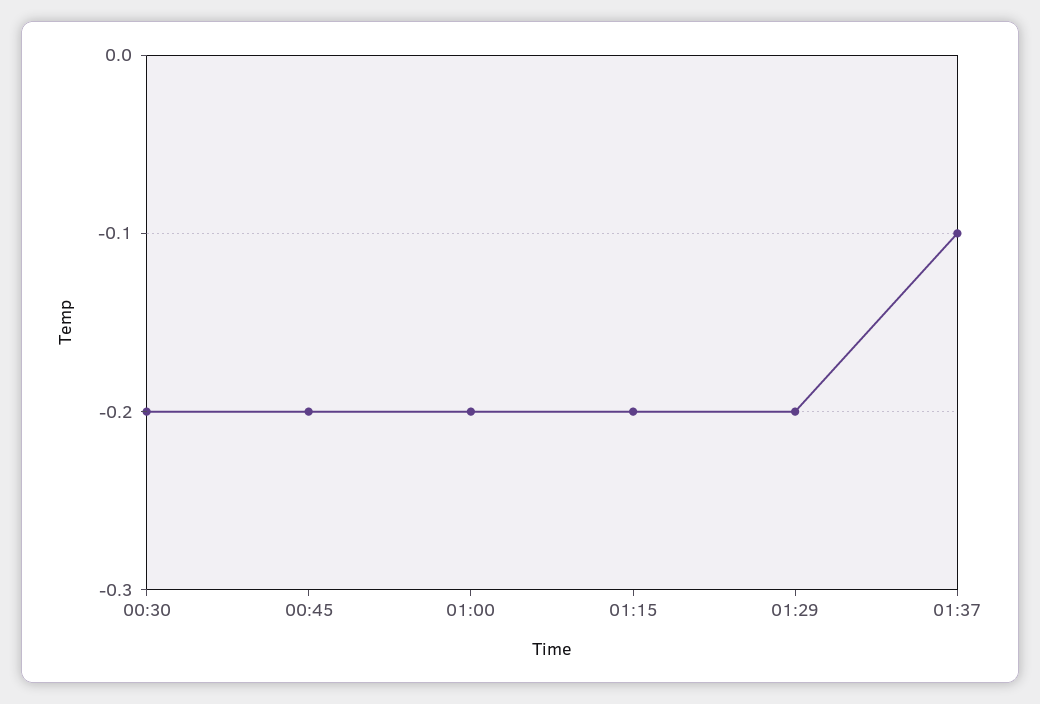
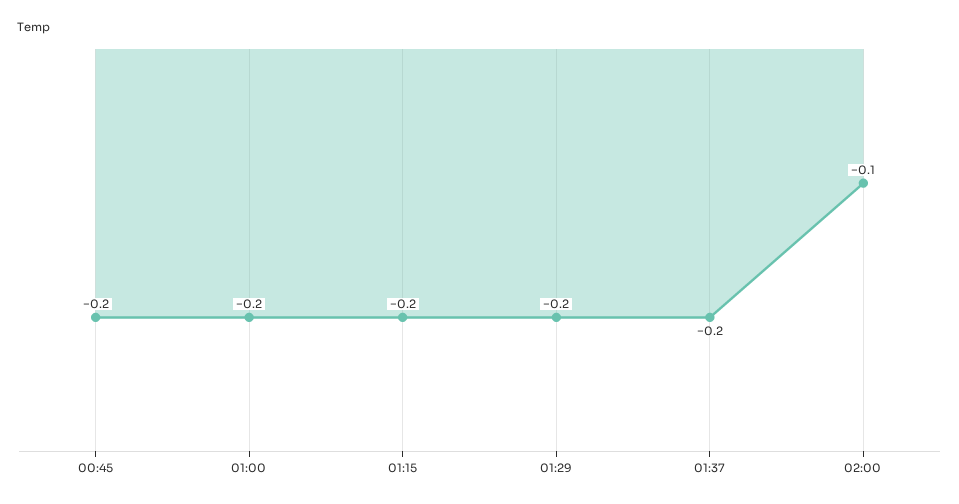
00:30: -0.2 -> none
01:37: -0.1 -> -0.2
02:00: none -> -0.1

